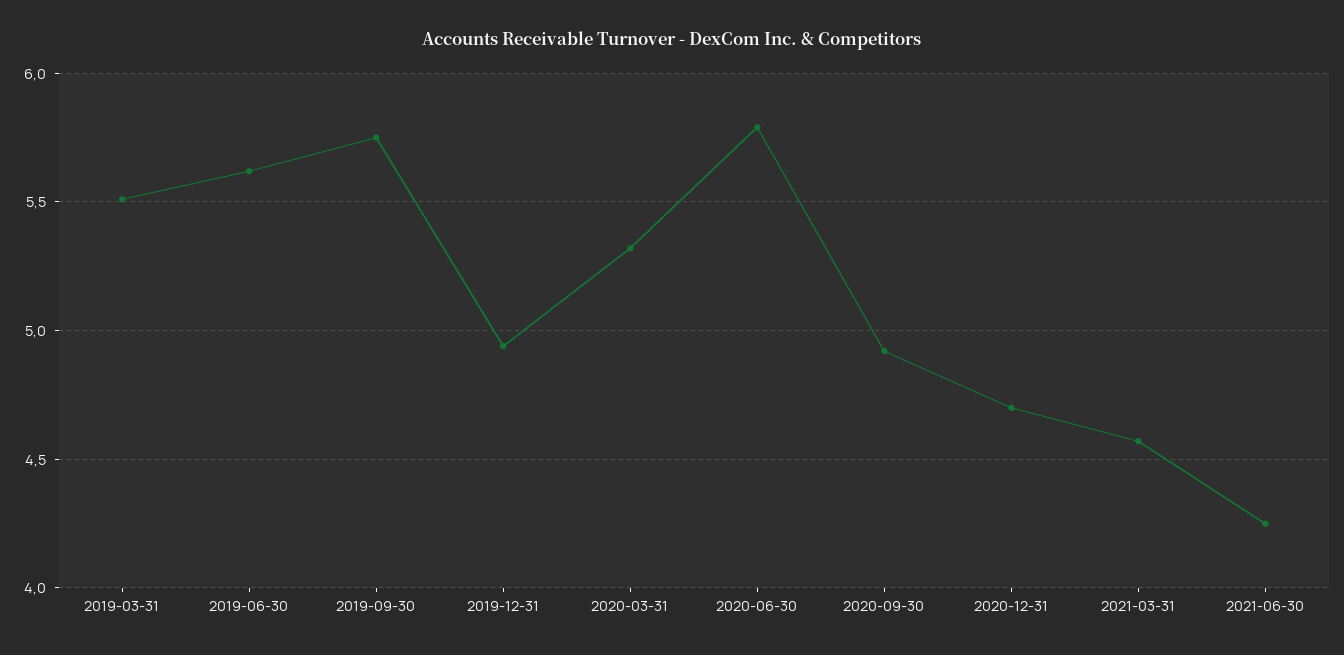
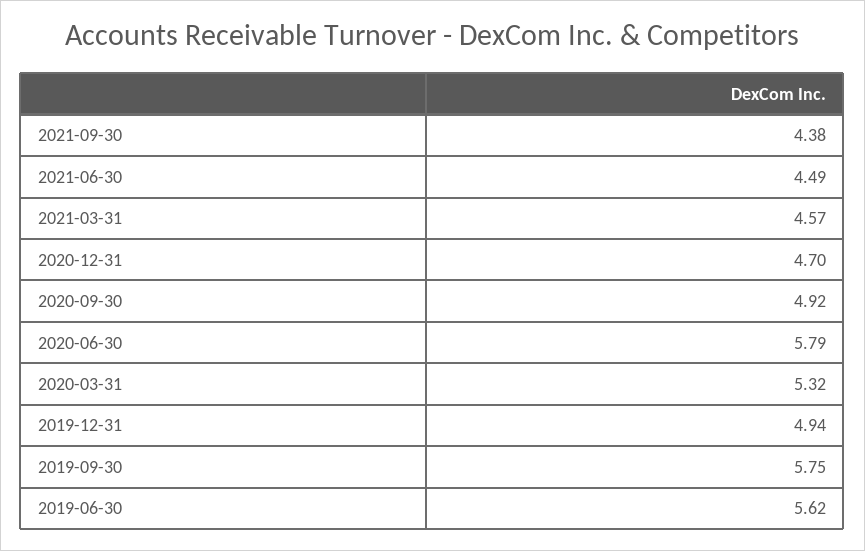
2019-03-31: 5.5 -> none
2021-06-30: 4.25 -> 4.49
2021-09-30: none -> 4.38

